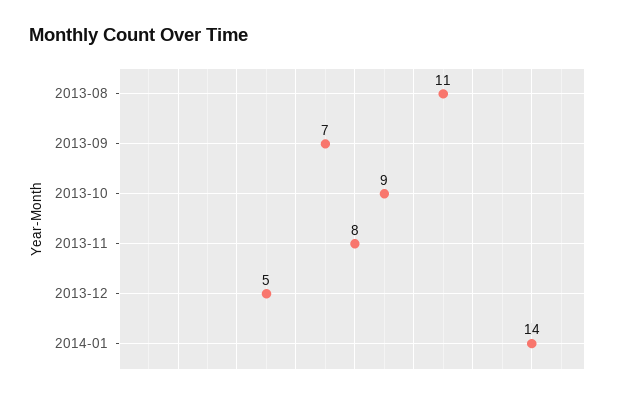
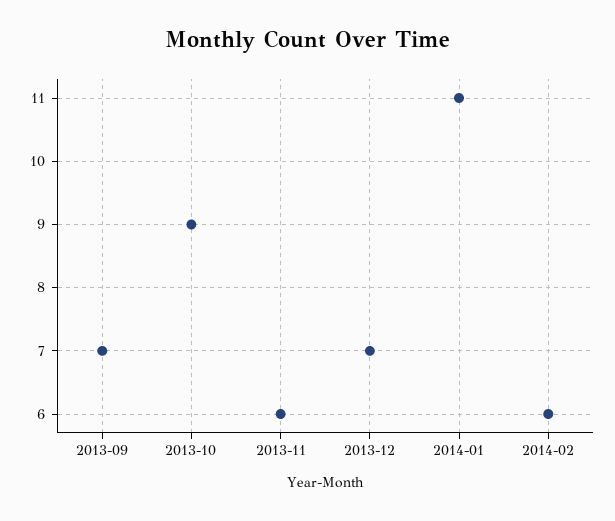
2013-08: 11 -> none
2013-11: 8 -> 6
2013-12: 5 -> 7
2014-01: 14 -> 11
2014-02: none -> 6

